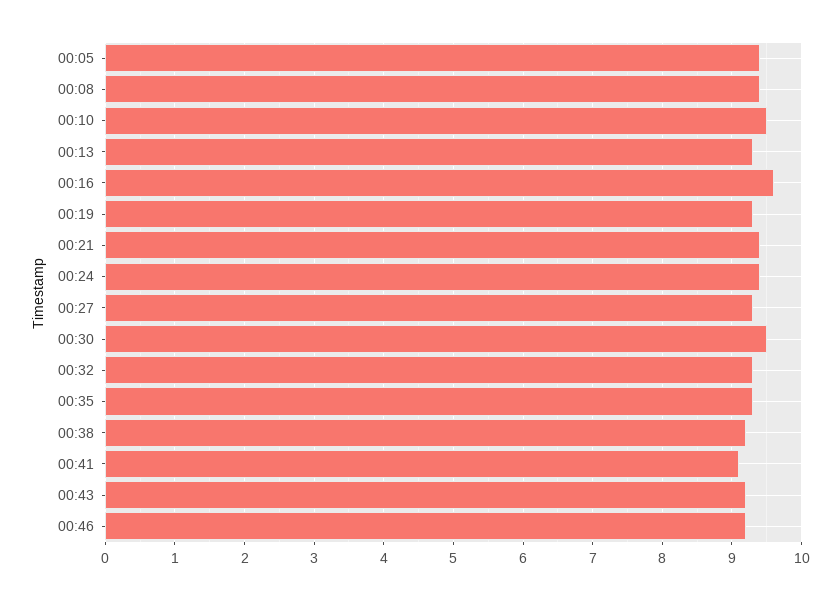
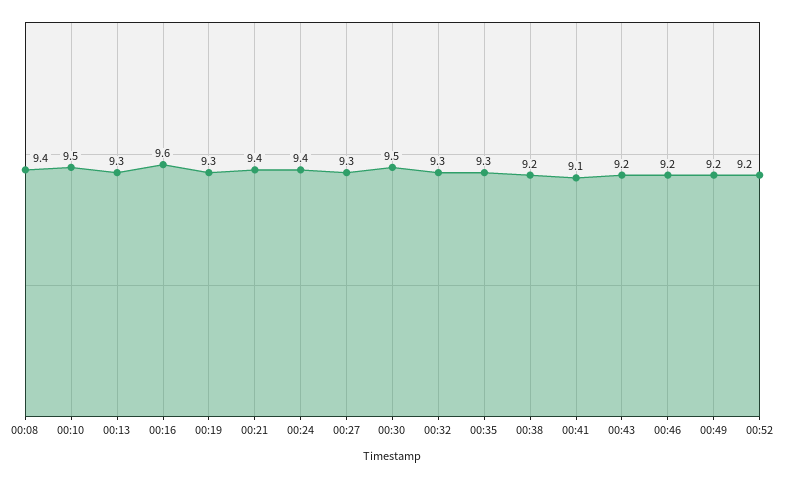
00:05: 9.4 -> none
00:49: none -> 9.2
00:52: none -> 9.2

